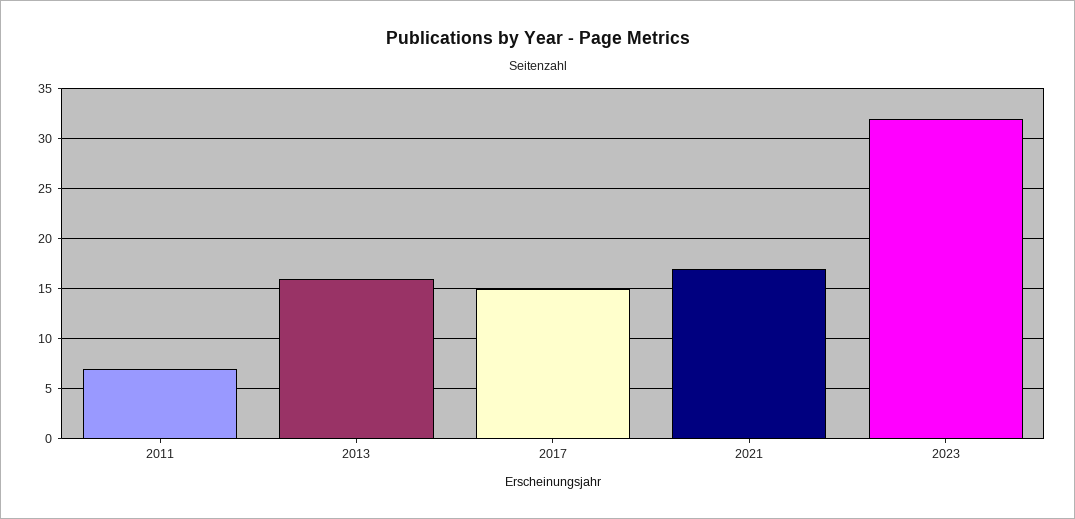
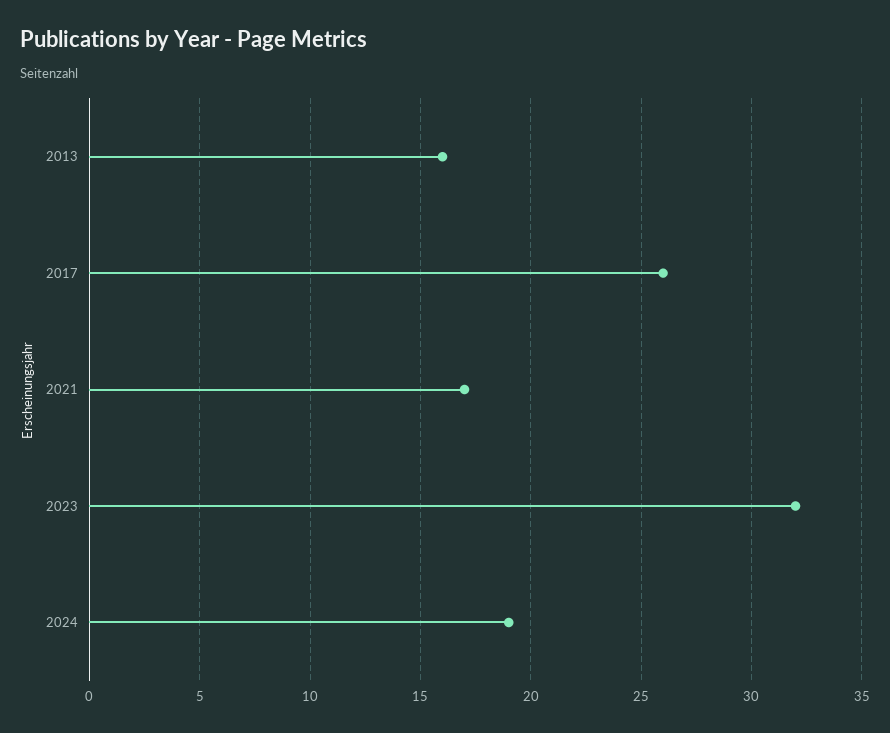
2011: 7 -> none
2017: 15 -> 26
2024: none -> 19

